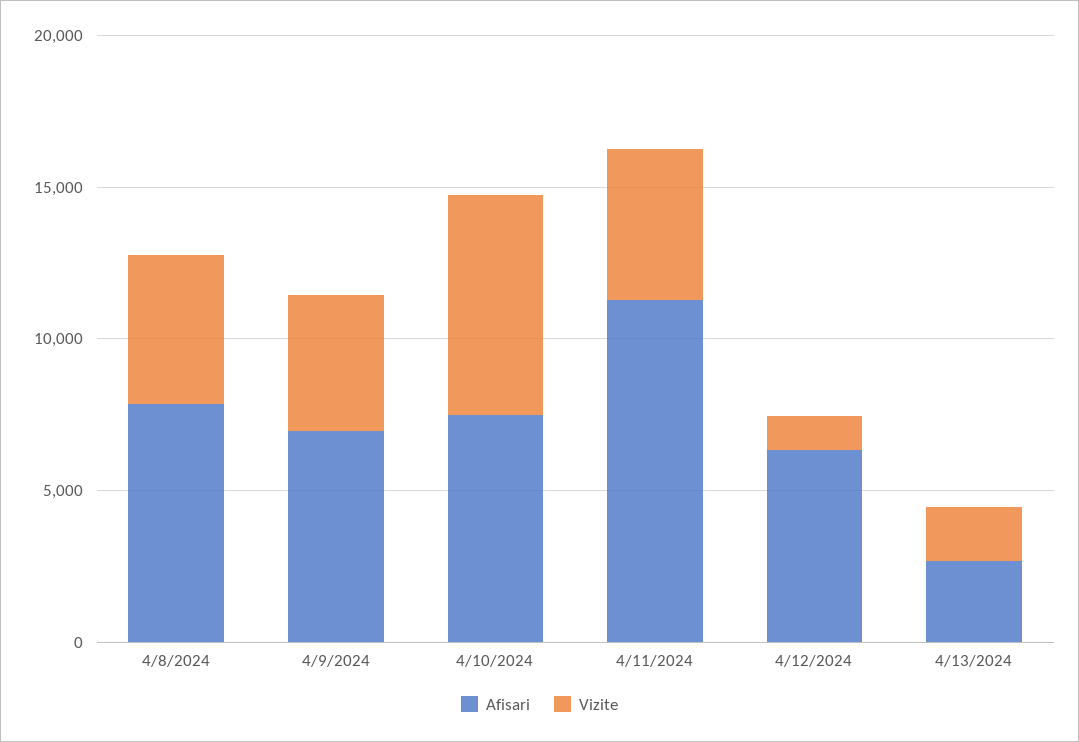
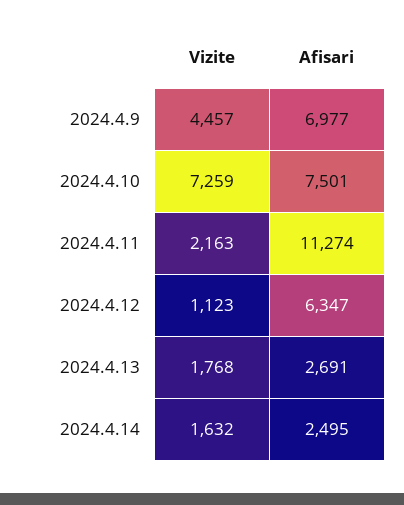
Afisari, 4/8/2024: 8000 -> none
Vizite, 4/8/2024: 5000 -> none
Vizite, 4/11/2024: 5000 -> 2163
Vizite, 2024.4.14: none -> 1632
Afisari, 2024.4.14: none -> 2495

